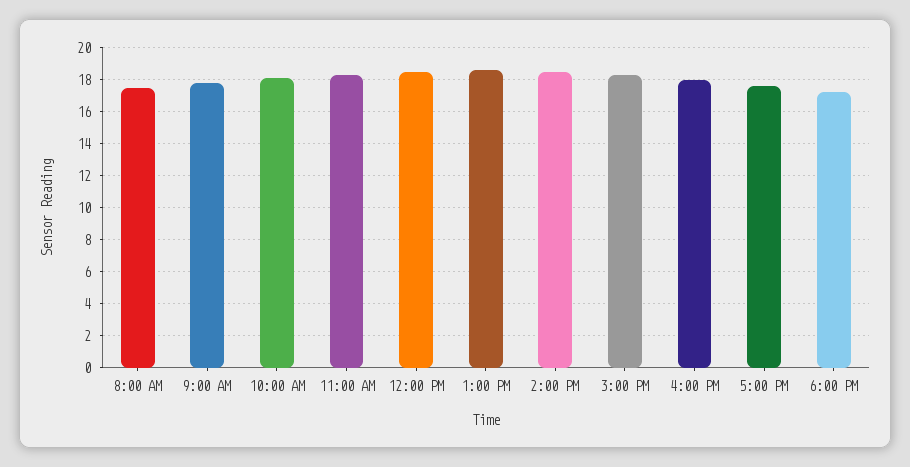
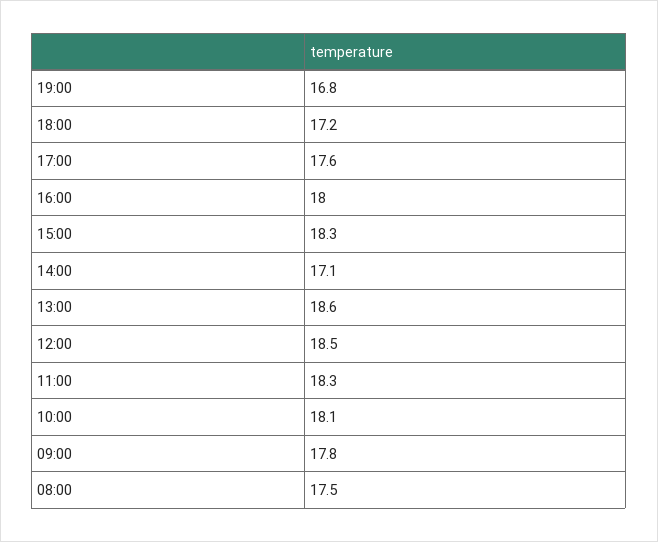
2:00 PM: 18.5 -> 17.1
19:00: none -> 16.8

